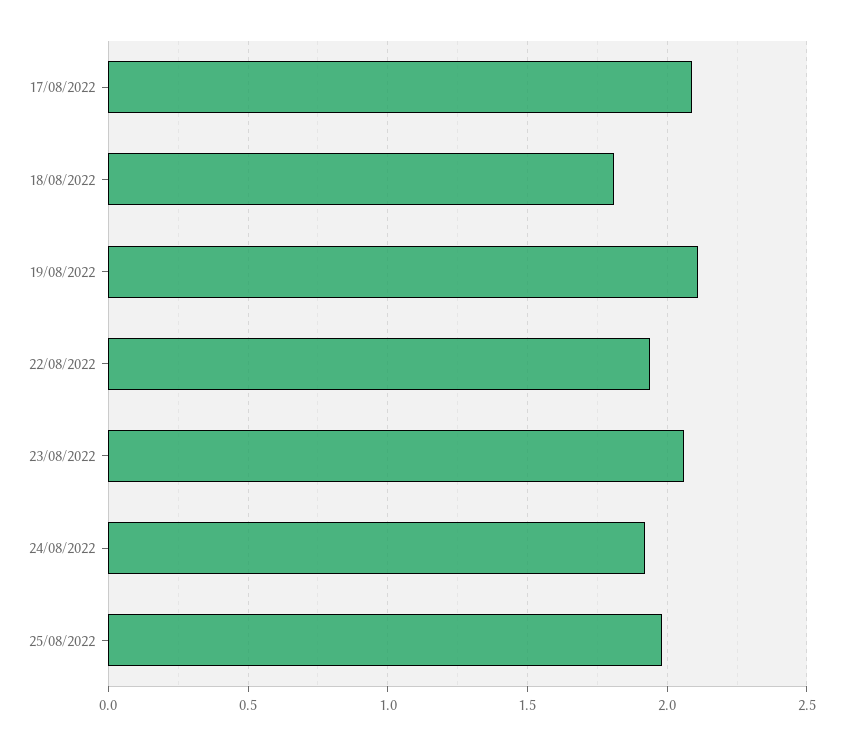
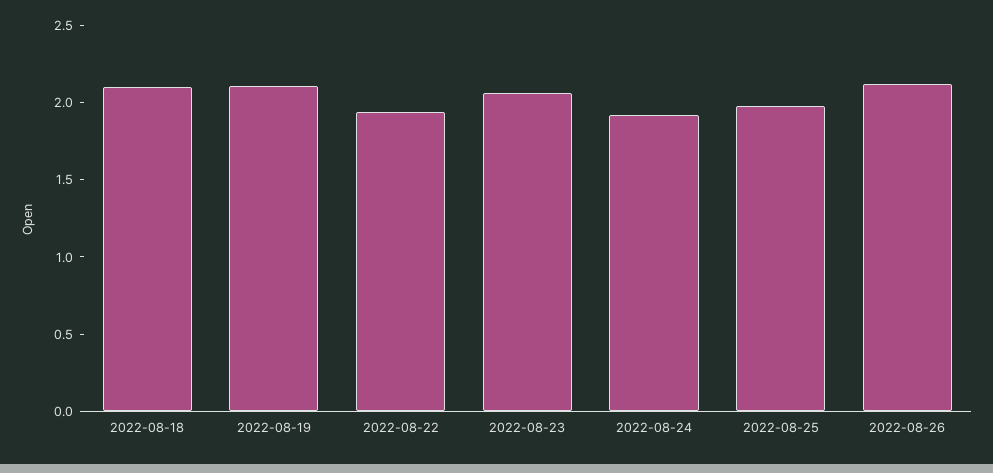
17/08/2022: 2.1 -> none
18/08/2022: 1.8 -> 2.1
2022-08-26: none -> 2.1

